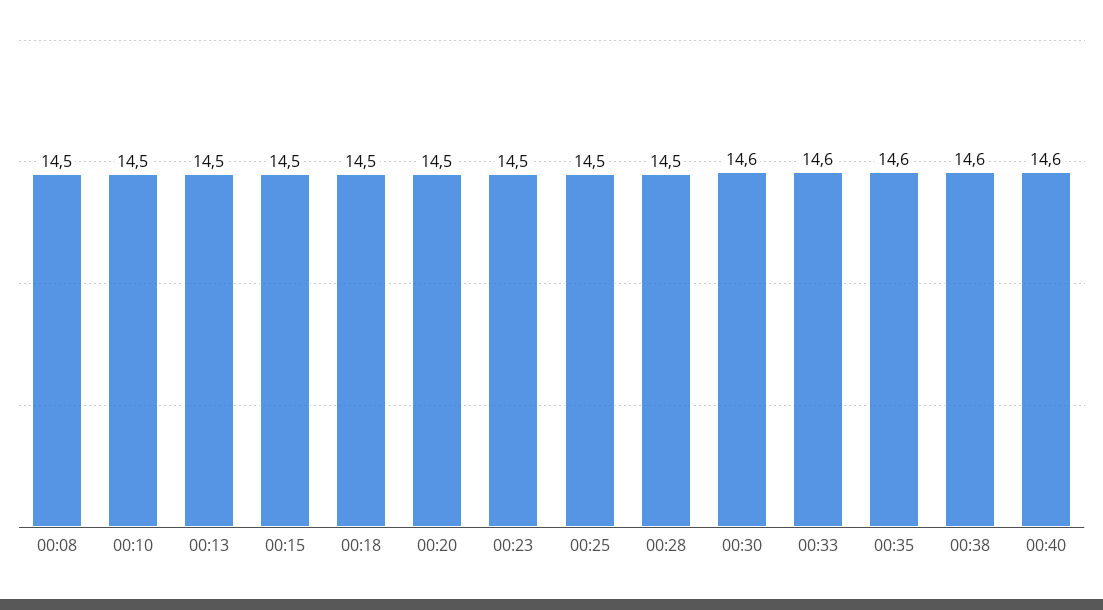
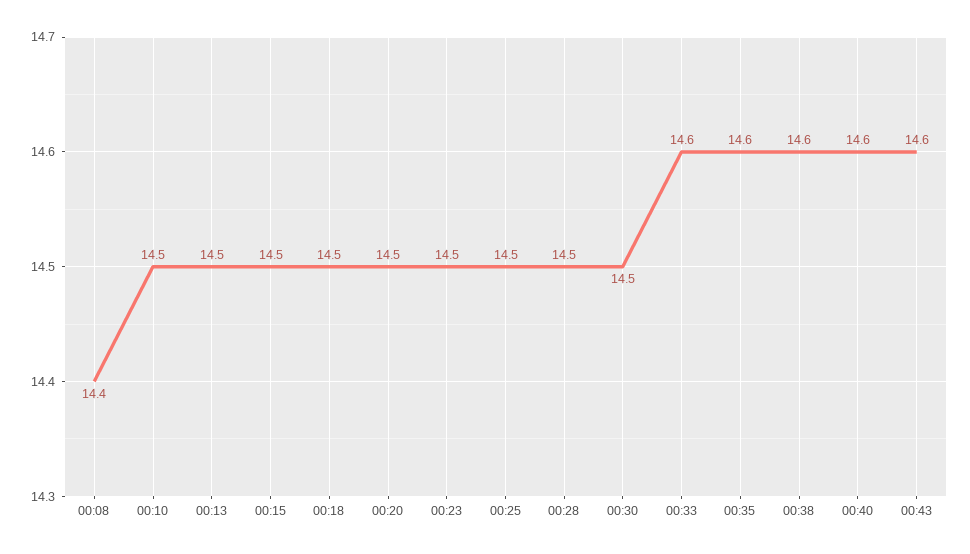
00:08: 14.5 -> 14.4
00:30: 14.6 -> 14.5
00:43: none -> 14.6

